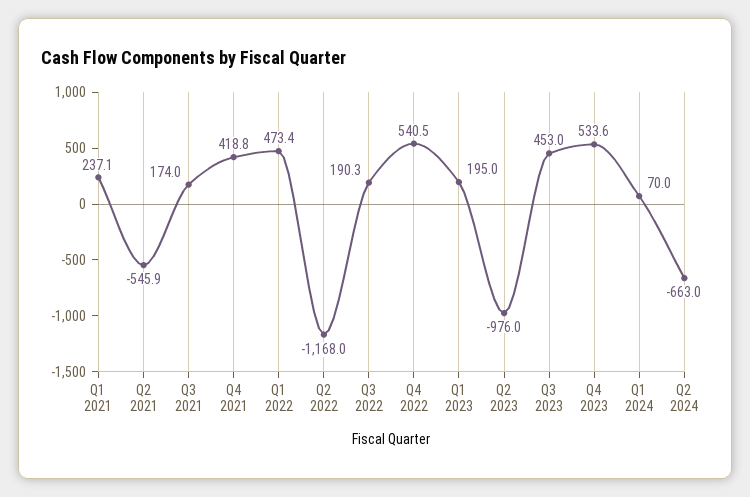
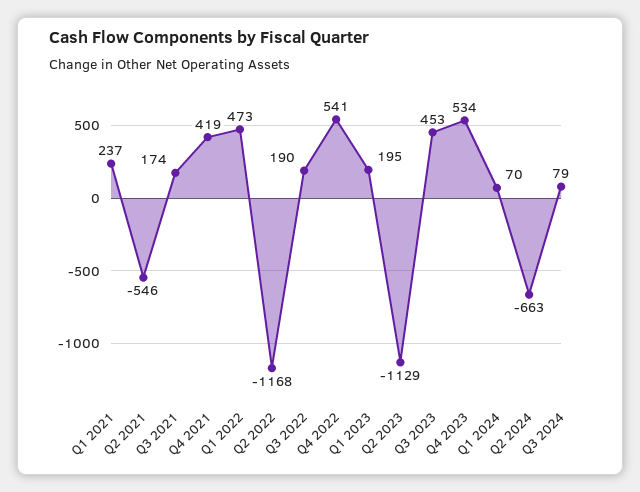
Q2 2023: -976 -> -1129
Q3 2024: none -> 79

